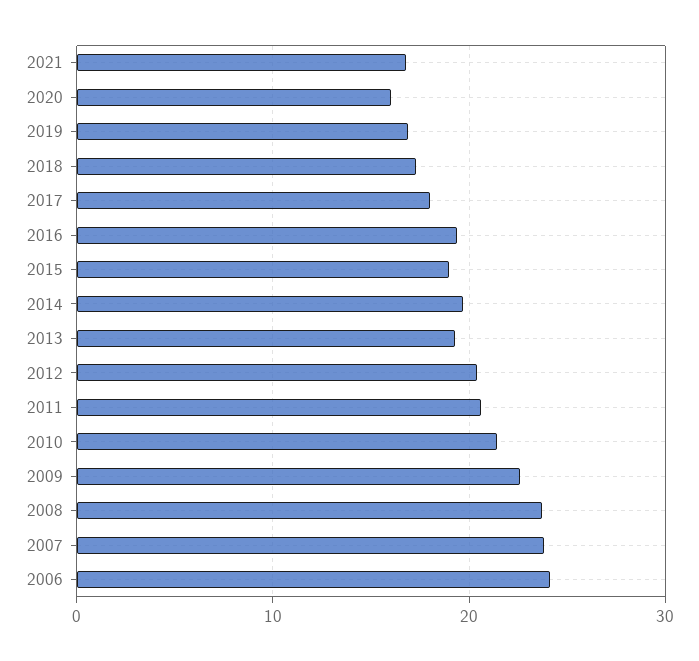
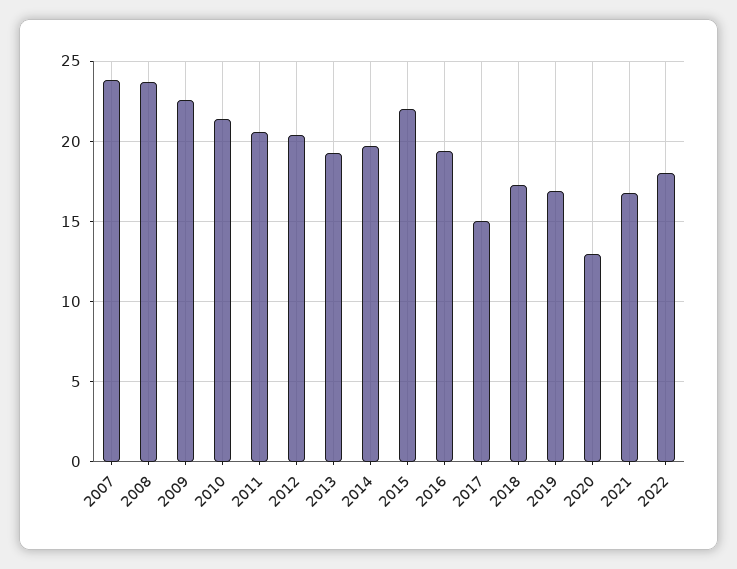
2020: 16 -> 13
2017: 18 -> 15
2015: 19 -> 22
2006: 24 -> none
2022: none -> 18

